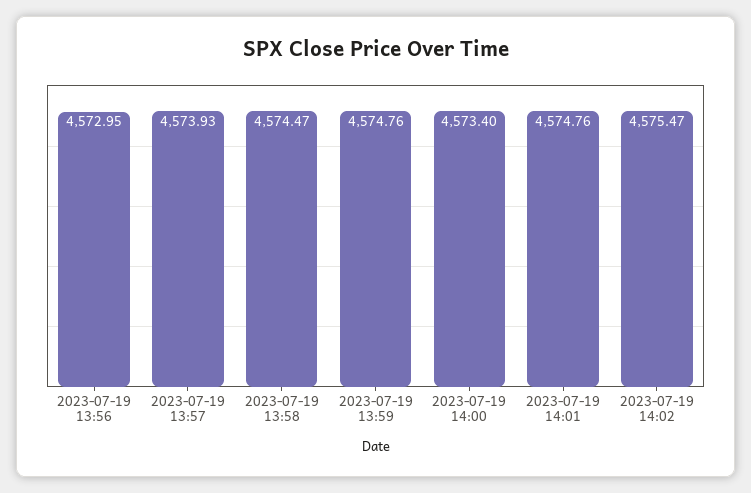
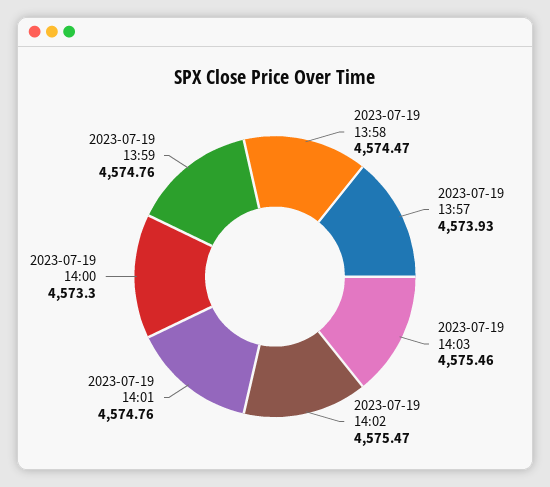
2023-07-19 13:56: 4572.95 -> none
2023-07-19 14:00: 4573.4 -> 4573.3
2023-07-19 14:03: none -> 4575.46

